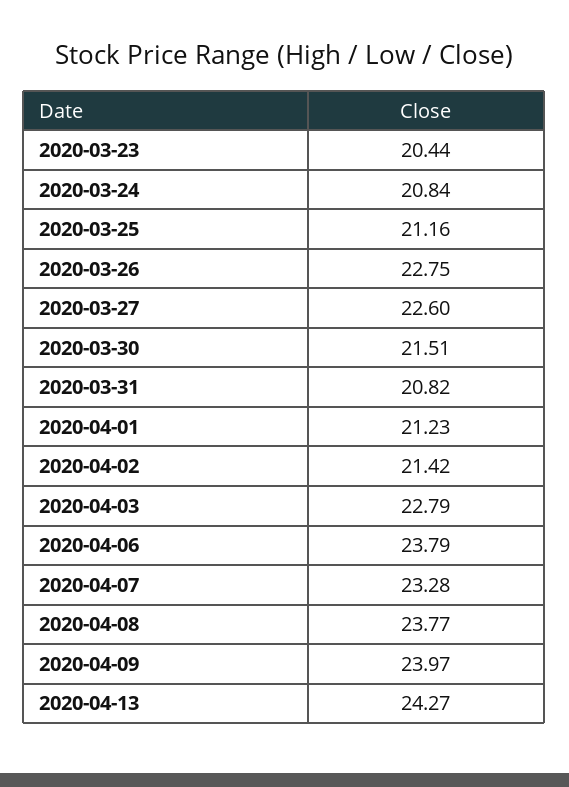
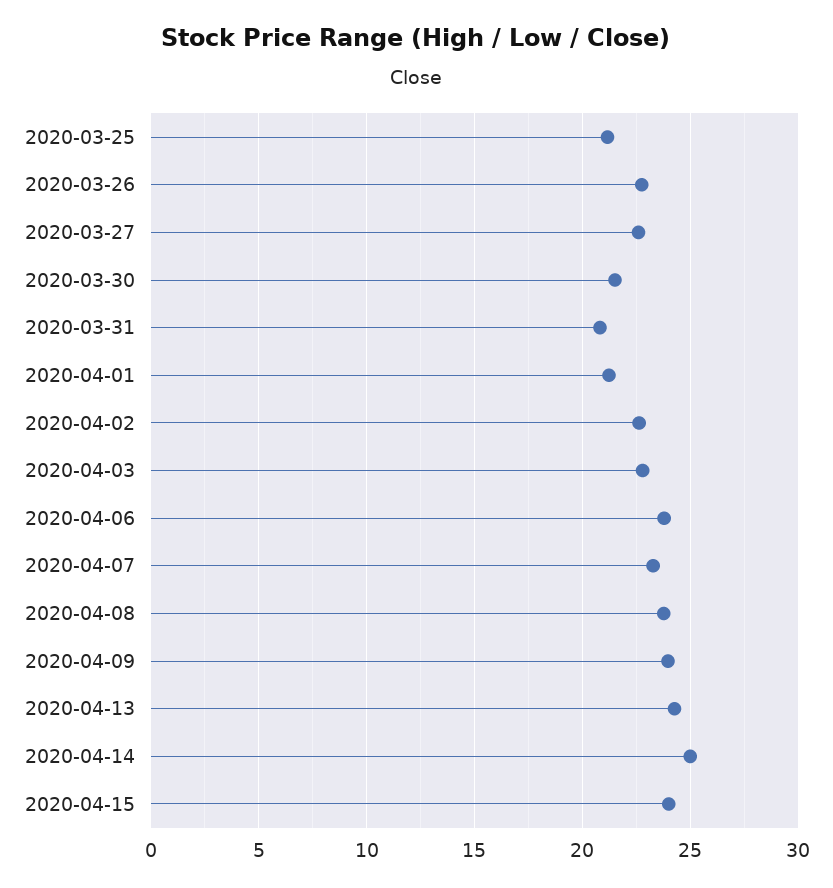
2020-03-23: 20.44 -> none
2020-03-24: 20.84 -> none
2020-04-02: 21.42 -> 22.5
2020-04-14: none -> 25
2020-04-15: none -> 24

